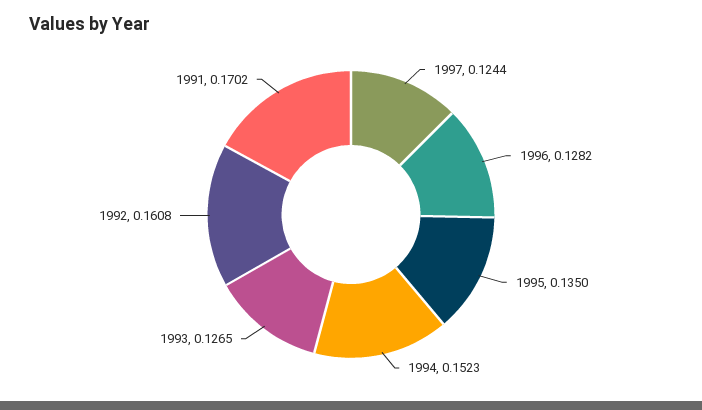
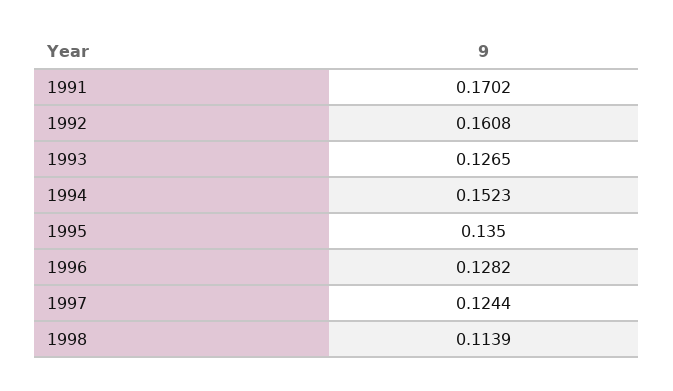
1998: none -> 0.1139

